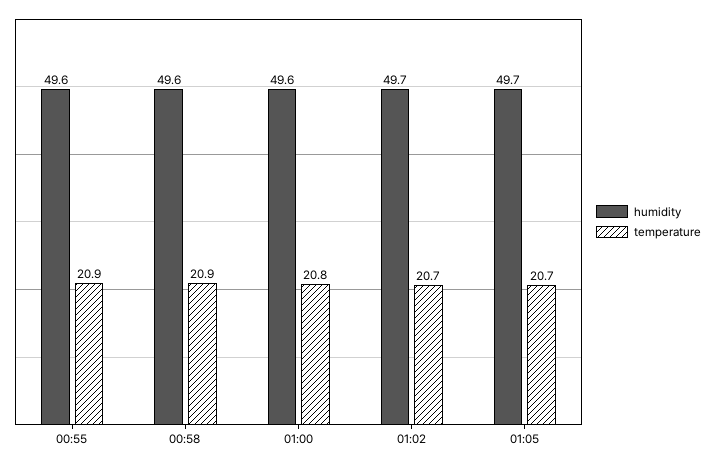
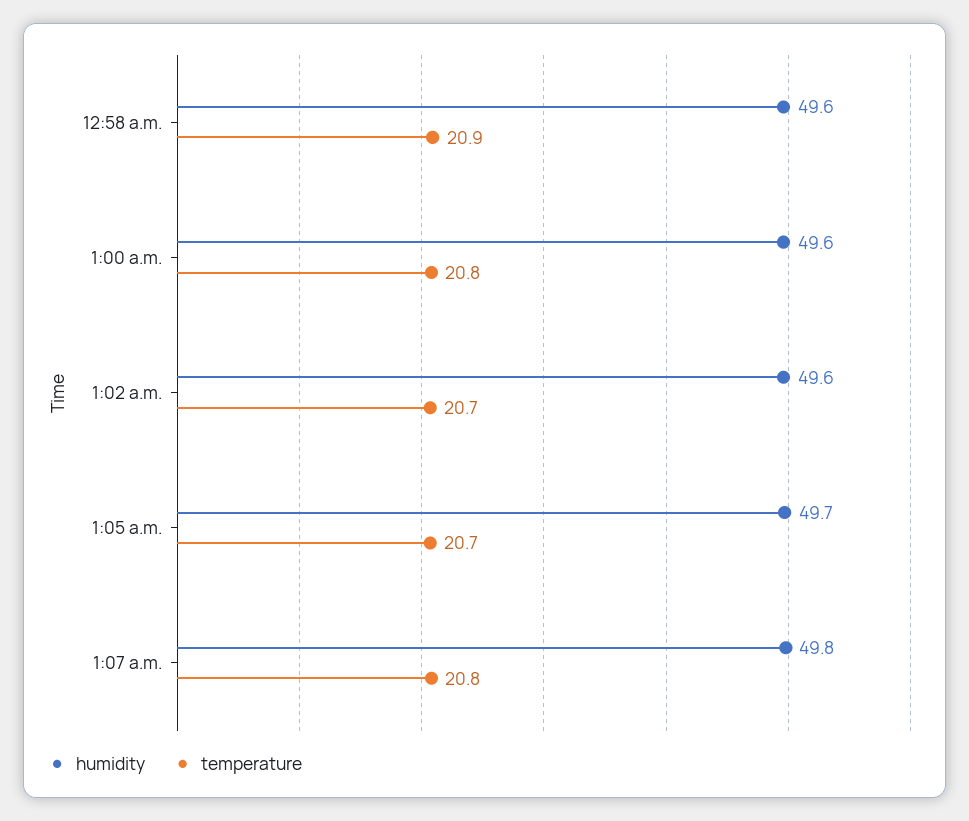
humidity, 00:55: 49.6 -> none
temperature, 00:55: 20.9 -> none
humidity, 01:02: 49.7 -> 49.6
humidity, 1:07 a.m.: none -> 49.8
temperature, 1:07 a.m.: none -> 20.8

